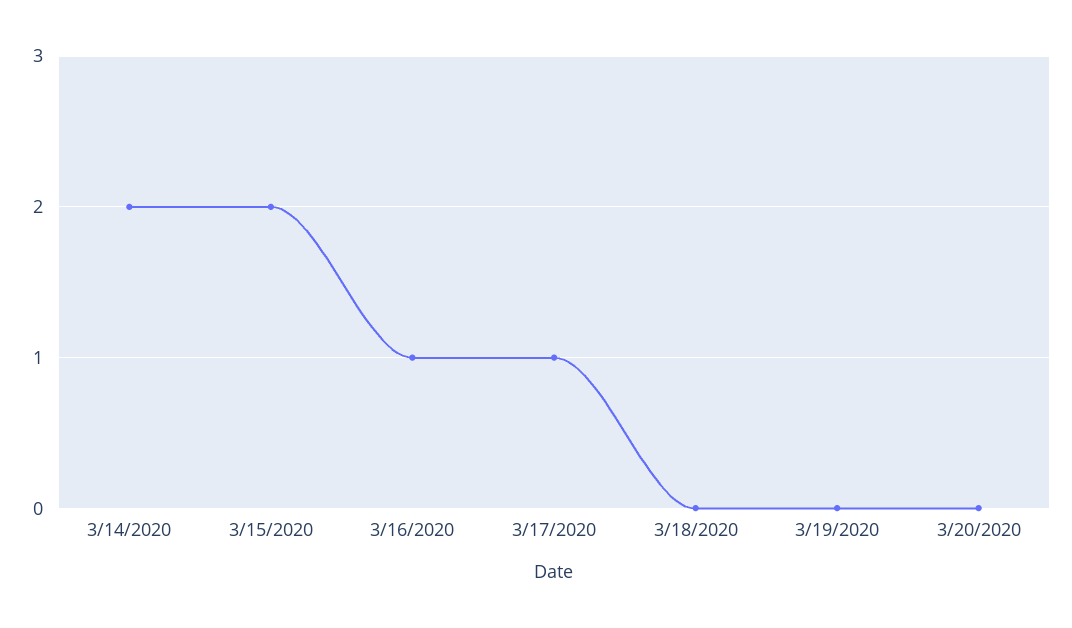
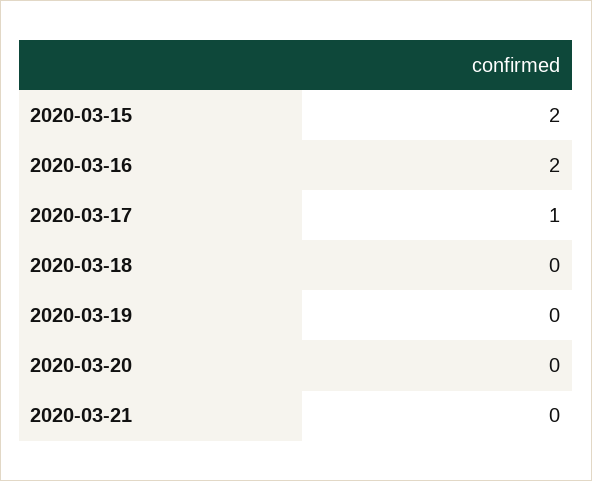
3/14/2020: 2 -> none
3/16/2020: 1 -> 2
2020-03-21: none -> 0

